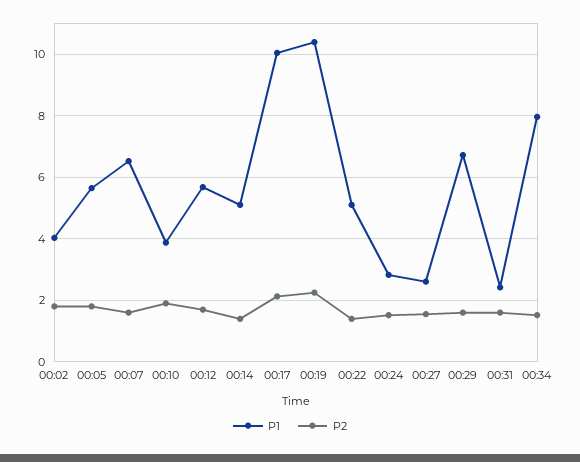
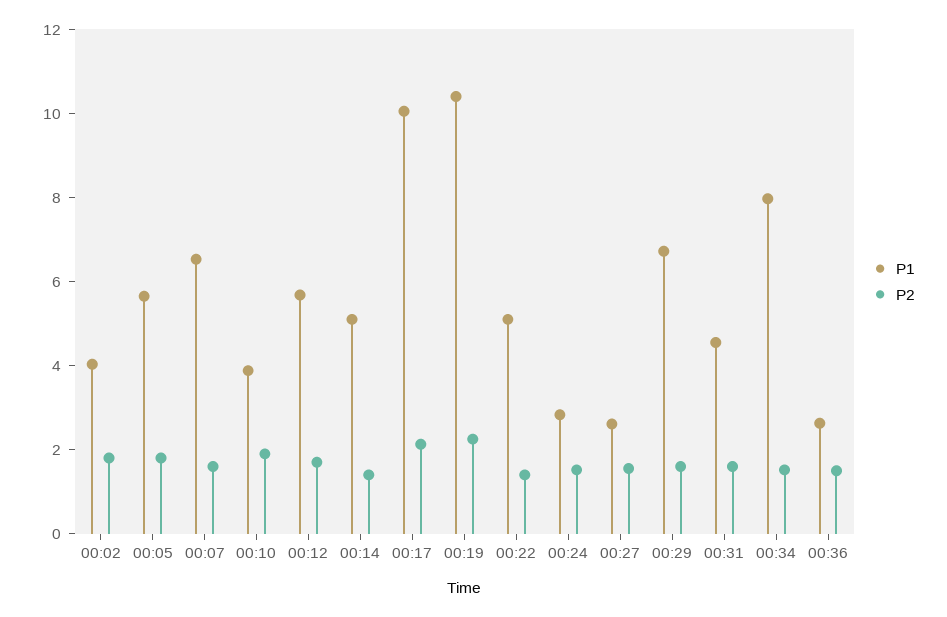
P1, 00:31: 2.4 -> 4.5
P1, 00:36: none -> 2.5
P2, 00:36: none -> 1.5

